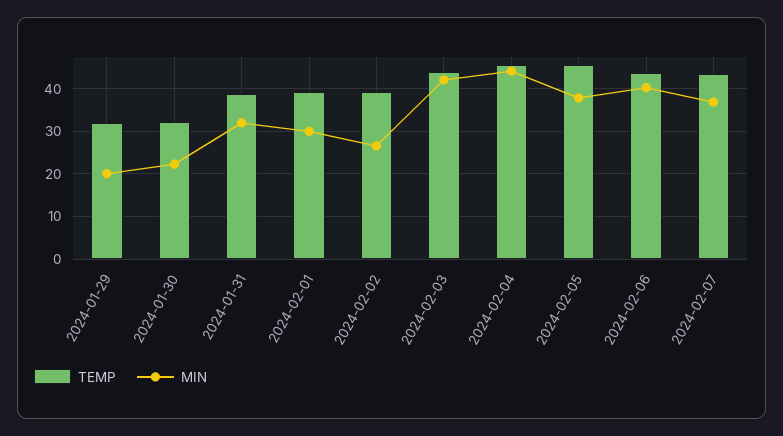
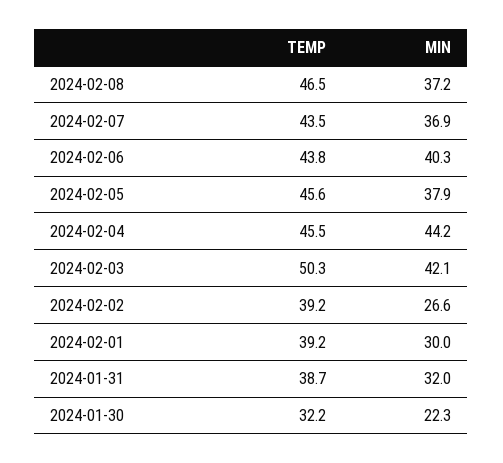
TEMP, 2024-01-29: 32 -> none
MIN, 2024-01-29: 20 -> none
TEMP, 2024-02-03: 44 -> 50.3
TEMP, 2024-02-08: none -> 46.5
MIN, 2024-02-08: none -> 37.2

